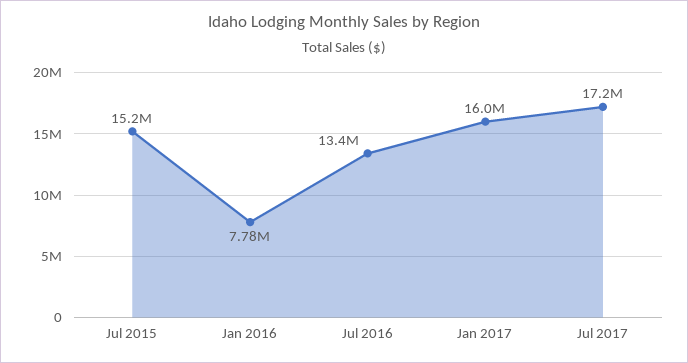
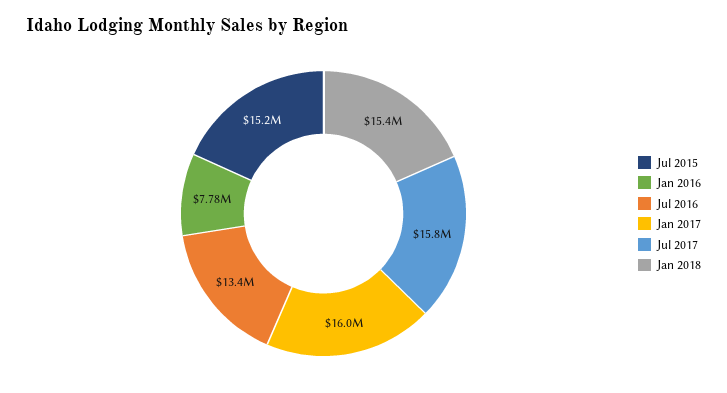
Jul 2017: 17200000 -> 15800000
Jan 2018: none -> 15400000

